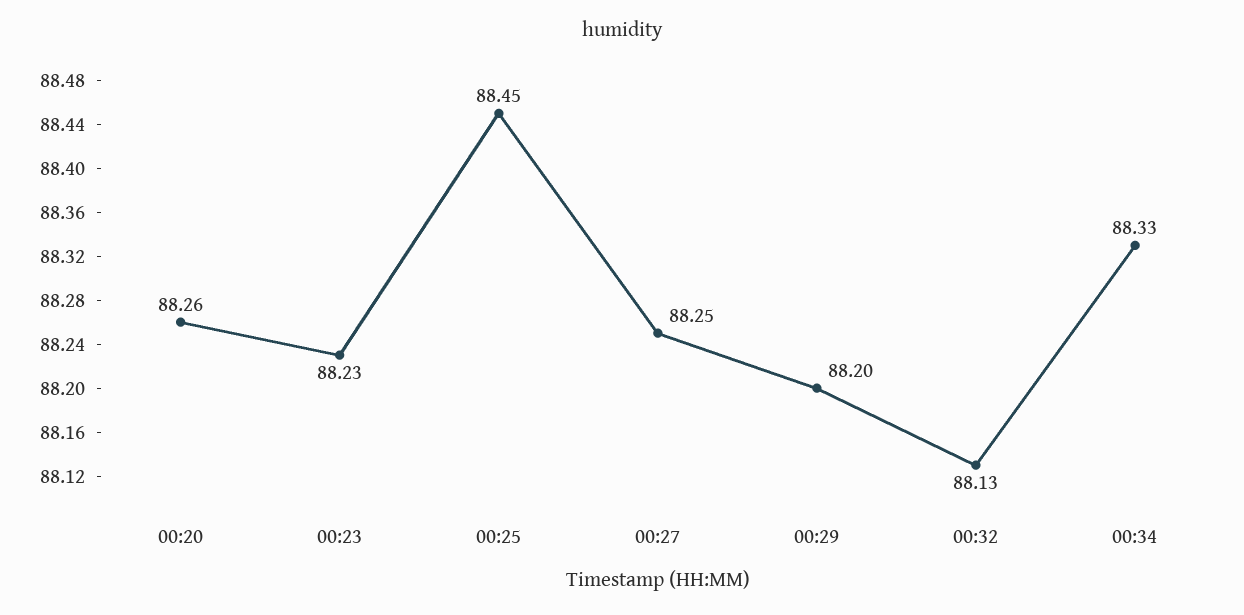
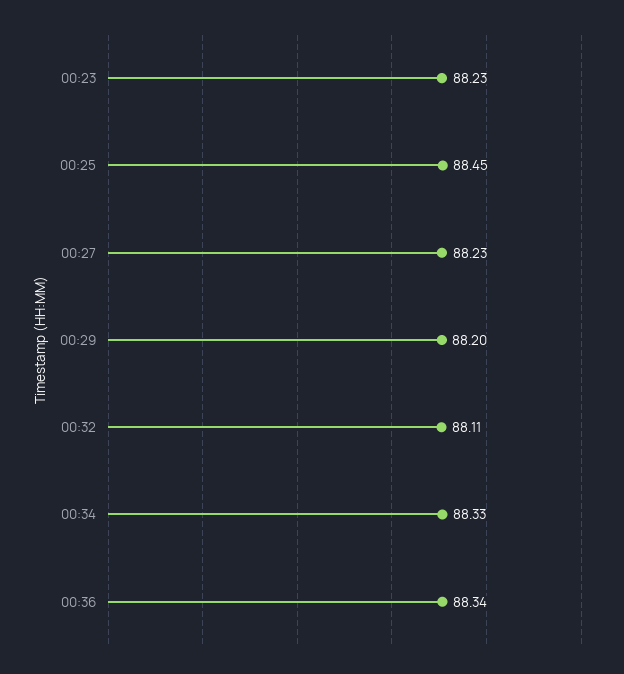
00:20: 88.26 -> none
00:27: 88.25 -> 88.23
00:32: 88.13 -> 88.11
00:36: none -> 88.34

